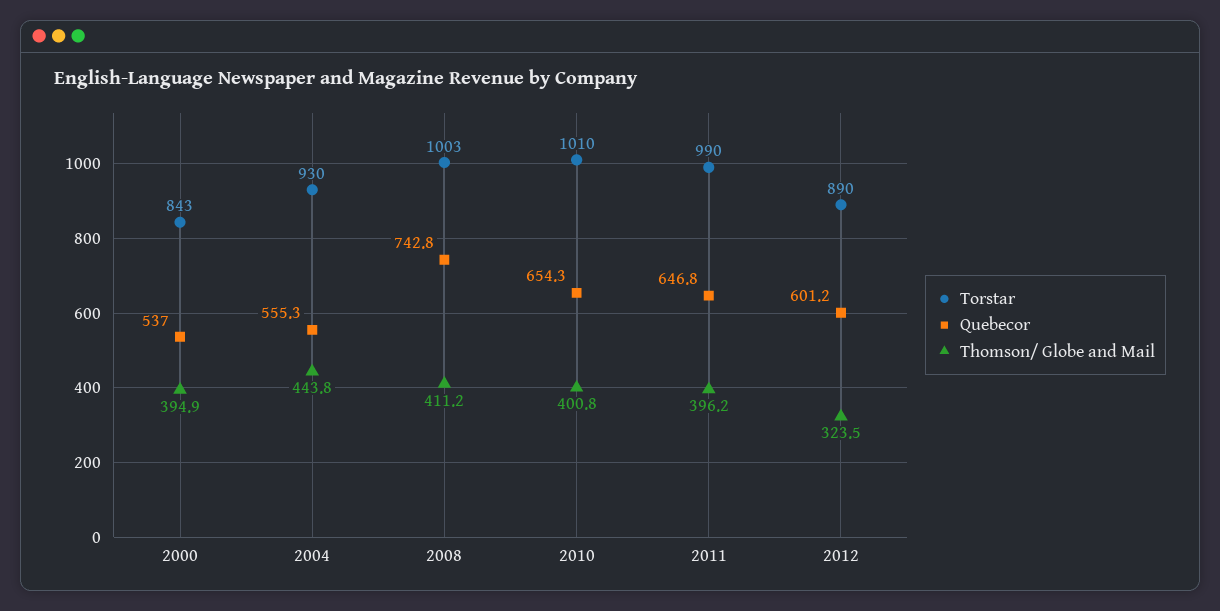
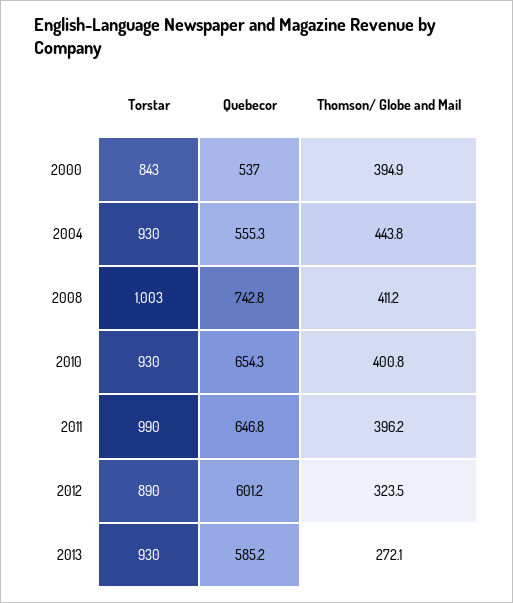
Torstar, 2010: 1010 -> 930
Torstar, 2013: none -> 930
Quebecor, 2013: none -> 585.2
Thomson/ Globe and Mail, 2013: none -> 272.1

